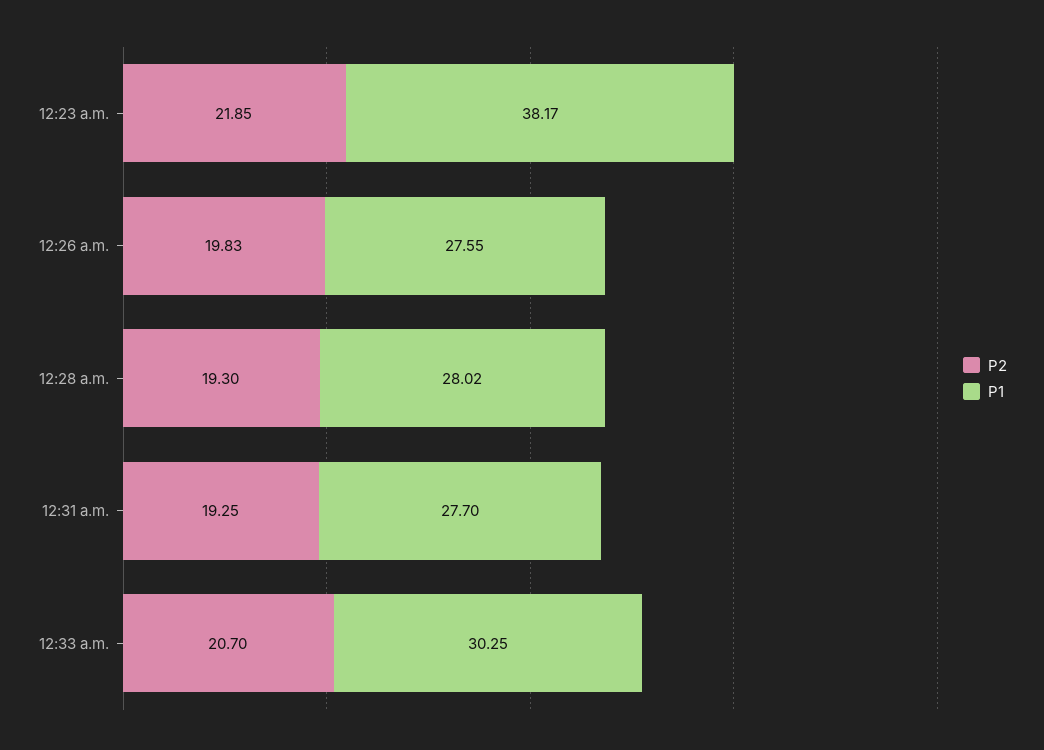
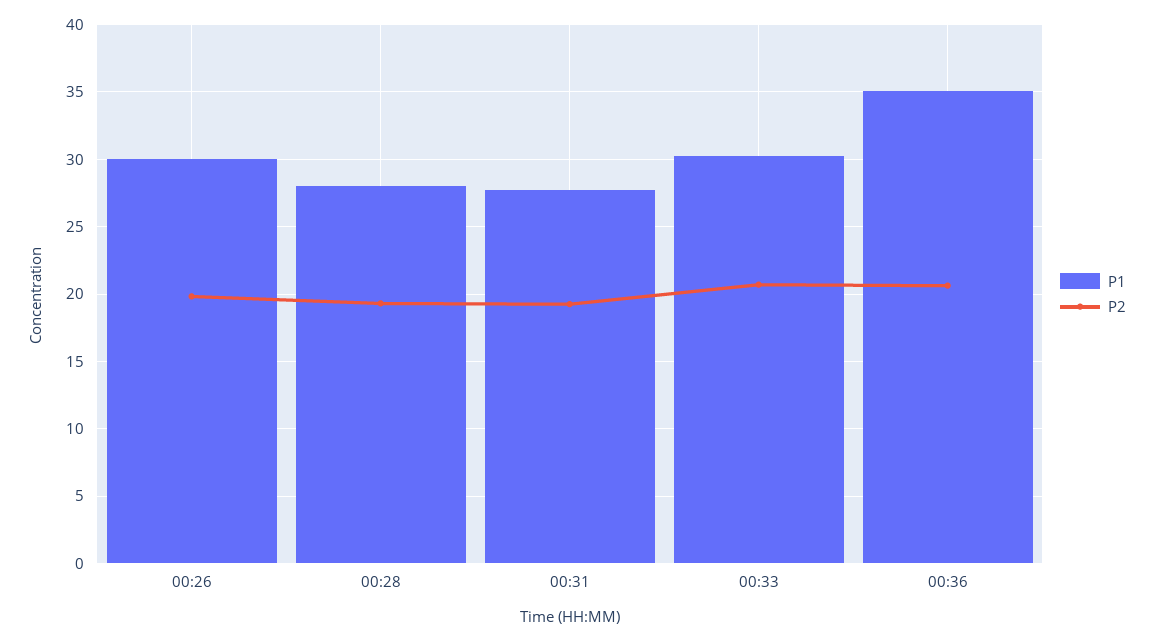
P2, 12:23 a.m.: 21.85 -> none
P1, 12:23 a.m.: 38.17 -> none
P1, 12:26 a.m.: 27.55 -> 30
P1, 00:36: none -> 35
P2, 00:36: none -> 20.5

